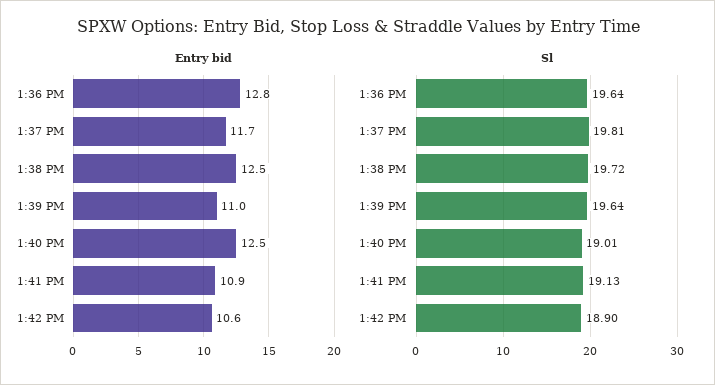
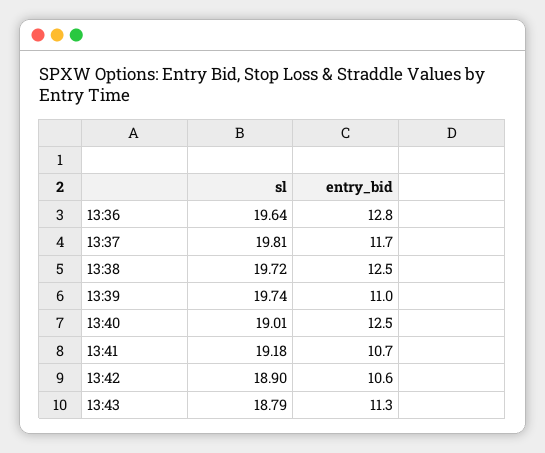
Entry bid, 1:41 PM: 10.9 -> 10.7
Sl, 1:39 PM: 19.64 -> 19.74
Sl, 1:41 PM: 19.13 -> 19.18
Sl, 13:43: none -> 18.79
Entry bid, 13:43: none -> 11.3

